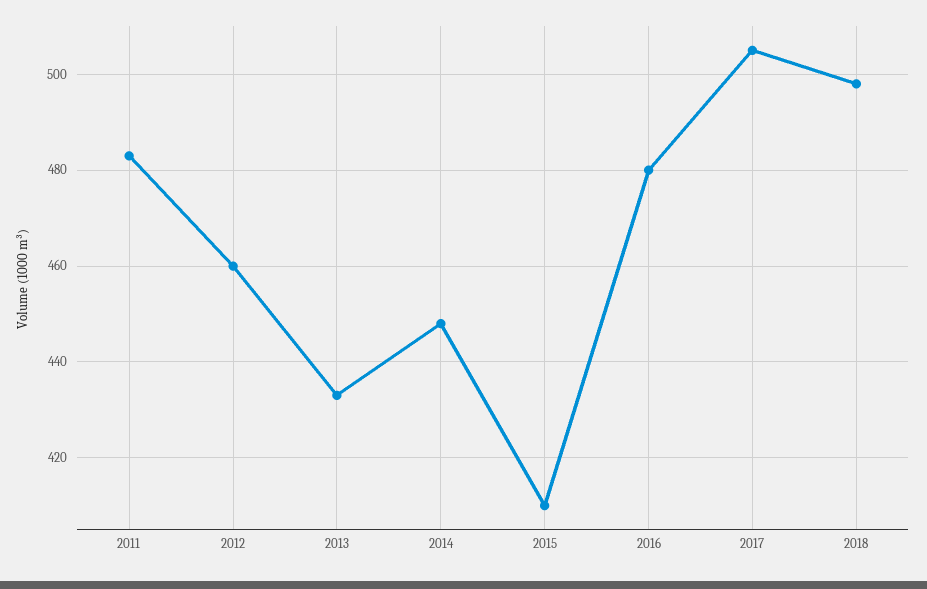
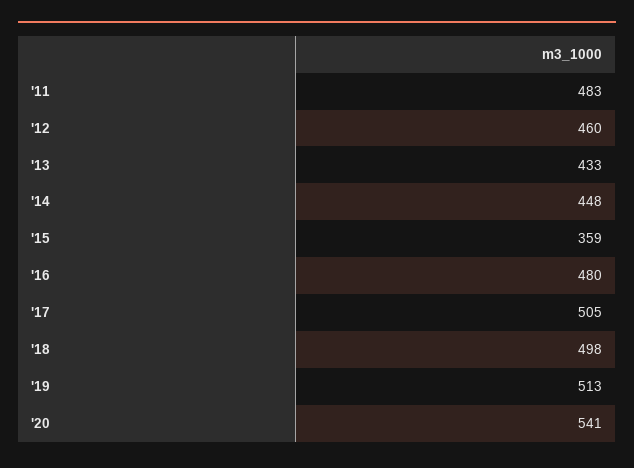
2015: 410 -> 359
'19: none -> 513
'20: none -> 541

